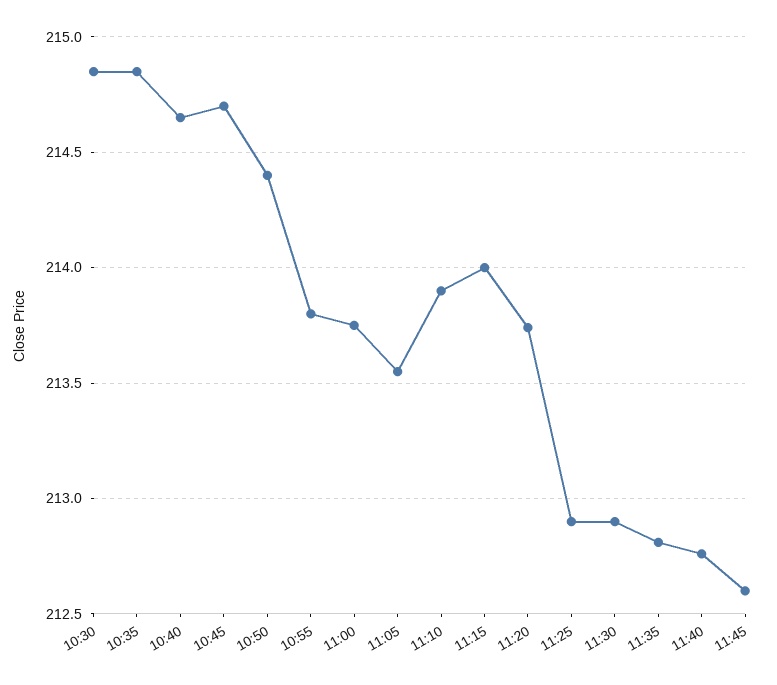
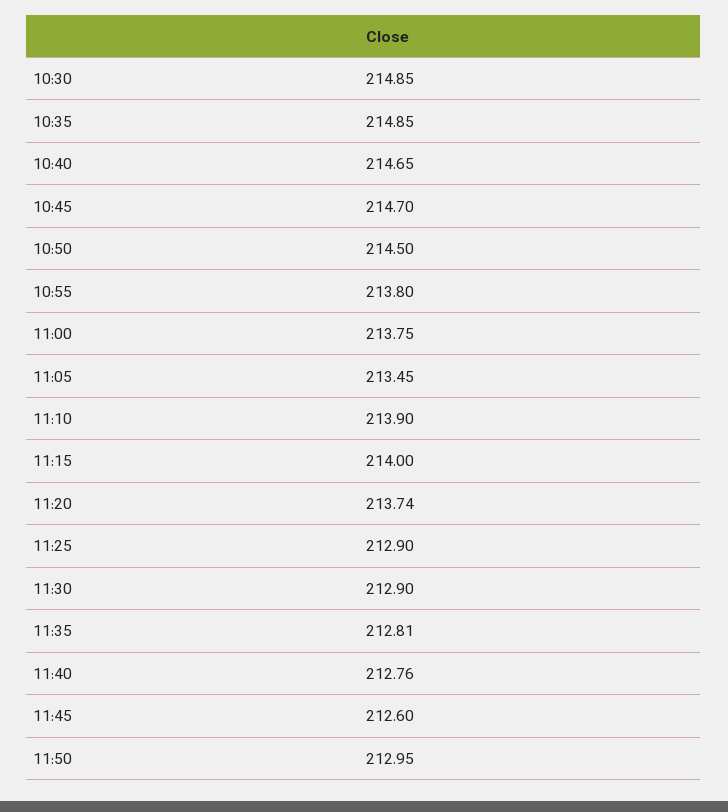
10:50: 214.4 -> 214.5
11:05: 213.55 -> 213.45
11:50: none -> 212.95

